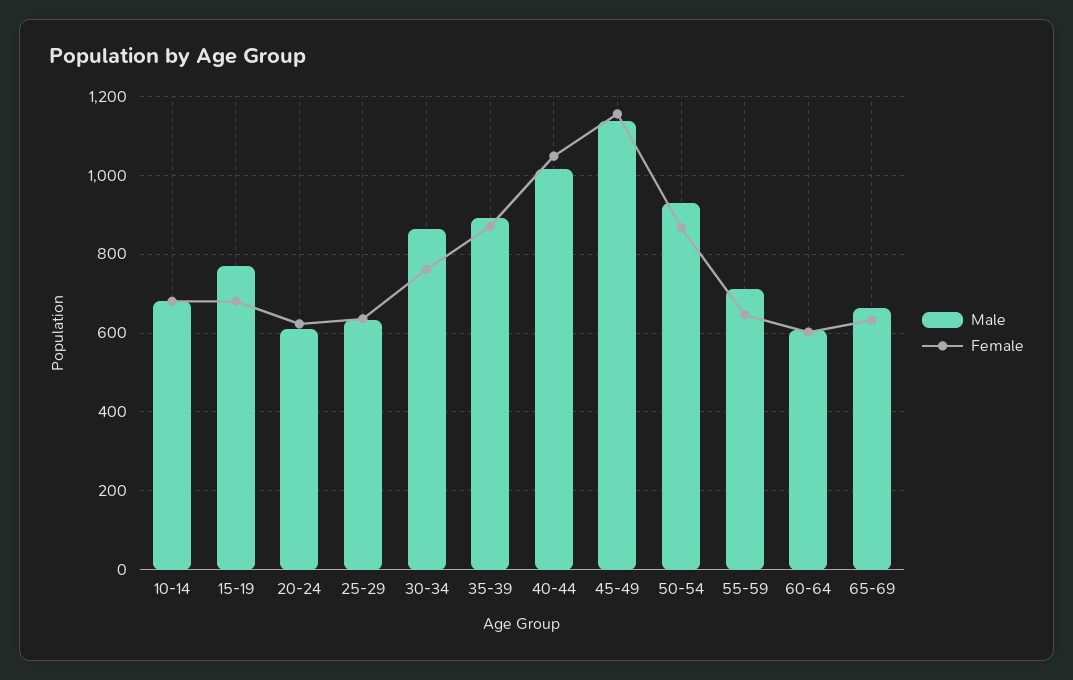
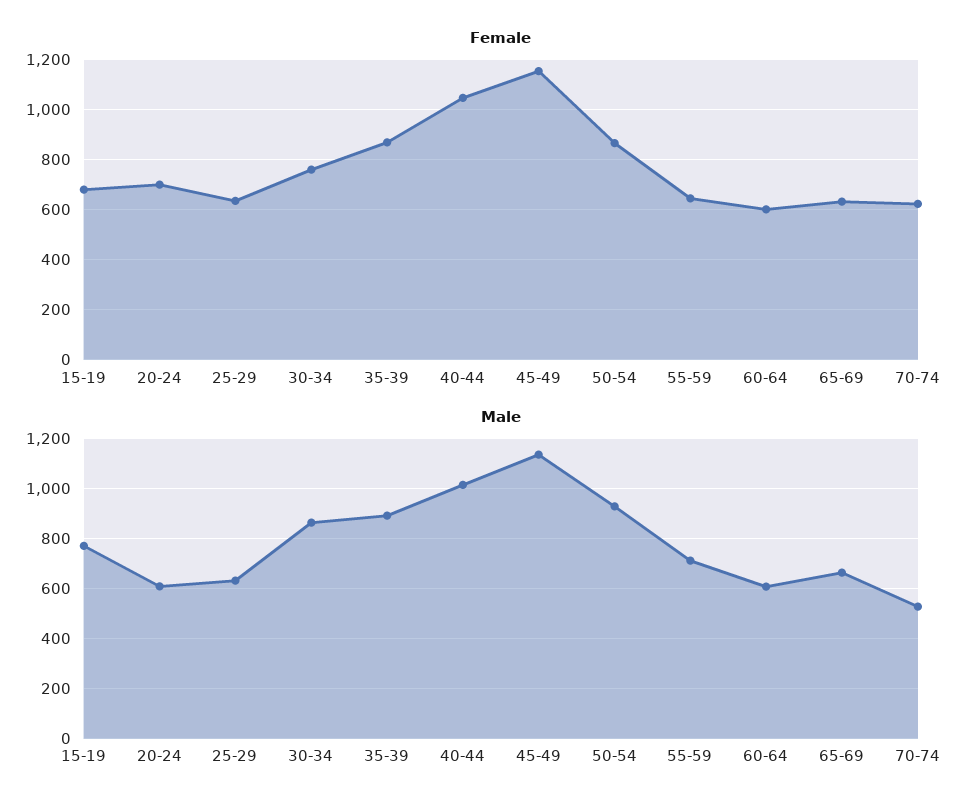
Male, 10-14: 680 -> none
Female, 10-14: 680 -> none
Female, 20-24: 620 -> 700
Female, 70-74: none -> 625
Male, 70-74: none -> 525

